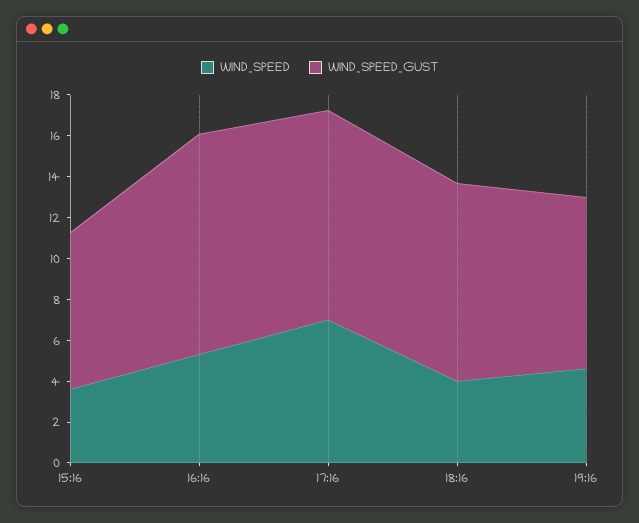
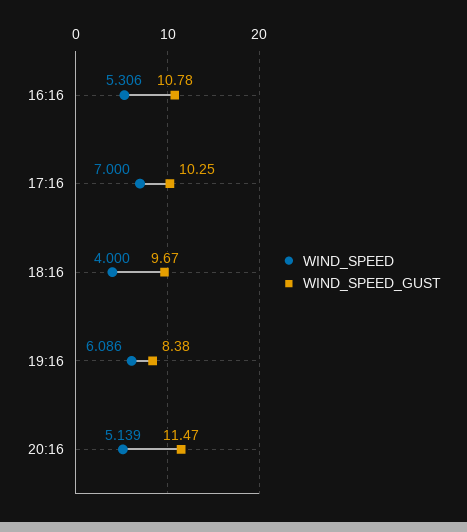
WIND_SPEED, 15:16: 3.5 -> none
WIND_SPEED_GUST, 15:16: 7.5 -> none
WIND_SPEED, 19:16: 4.5 -> 6.086
WIND_SPEED, 20:16: none -> 5.139
WIND_SPEED_GUST, 20:16: none -> 11.47

